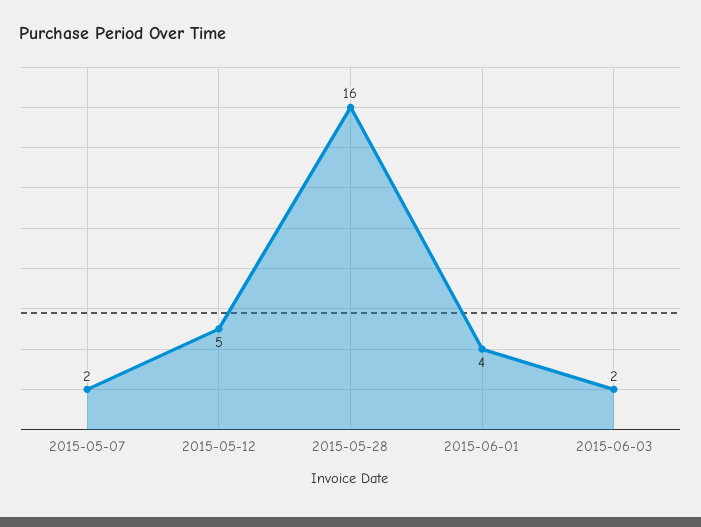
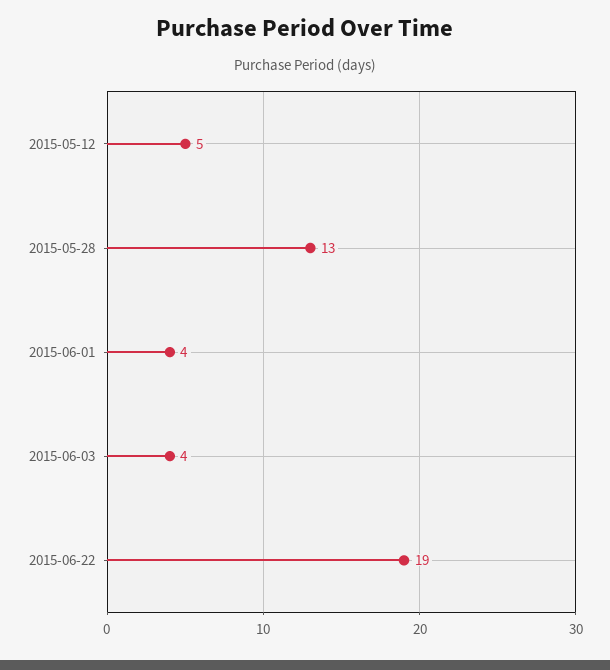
2015-05-07: 2 -> none
2015-05-28: 16 -> 13
2015-06-03: 2 -> 4
2015-06-22: none -> 19

